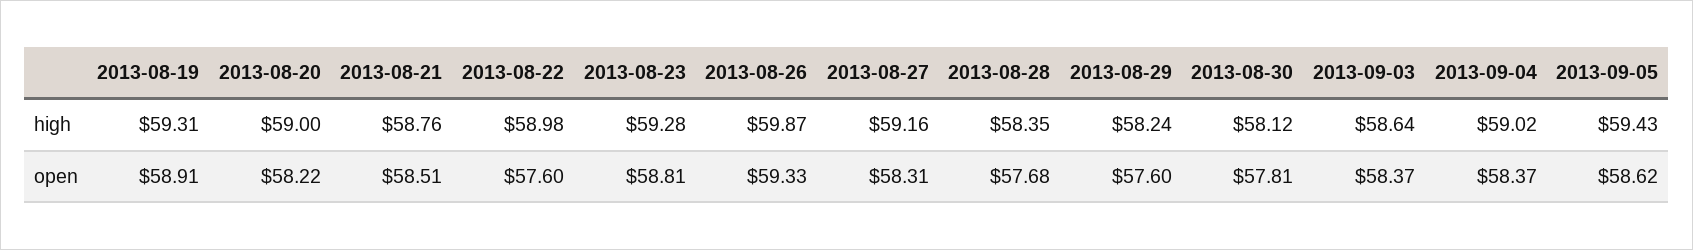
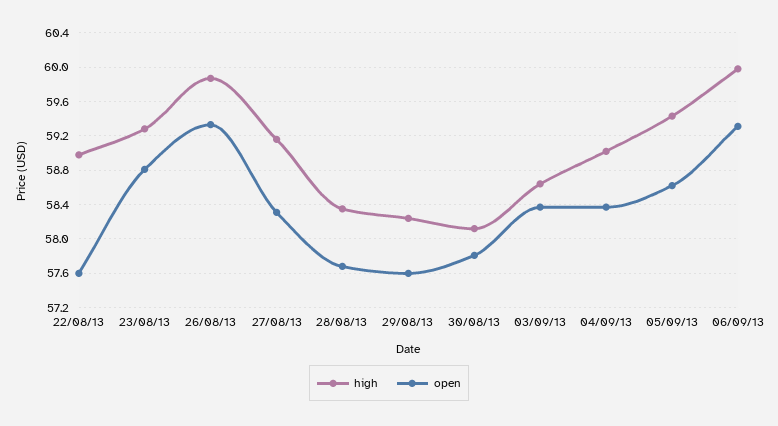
high, 2013-08-19: 59.31 -> none
high, 2013-08-20: 59 -> none
high, 2013-08-21: 58.76 -> none
open, 2013-08-19: 58.91 -> none
open, 2013-08-20: 58.22 -> none
open, 2013-08-21: 58.51 -> none
high, 06/09/13: none -> 60
open, 06/09/13: none -> 59.3

